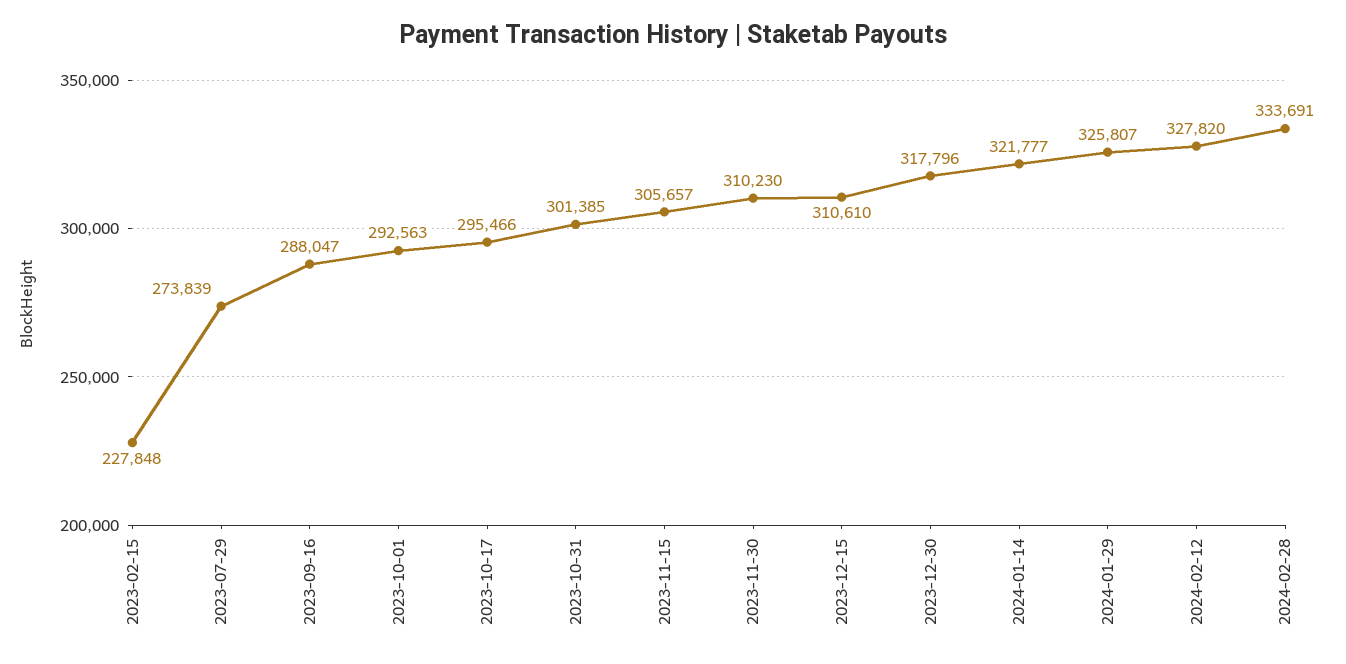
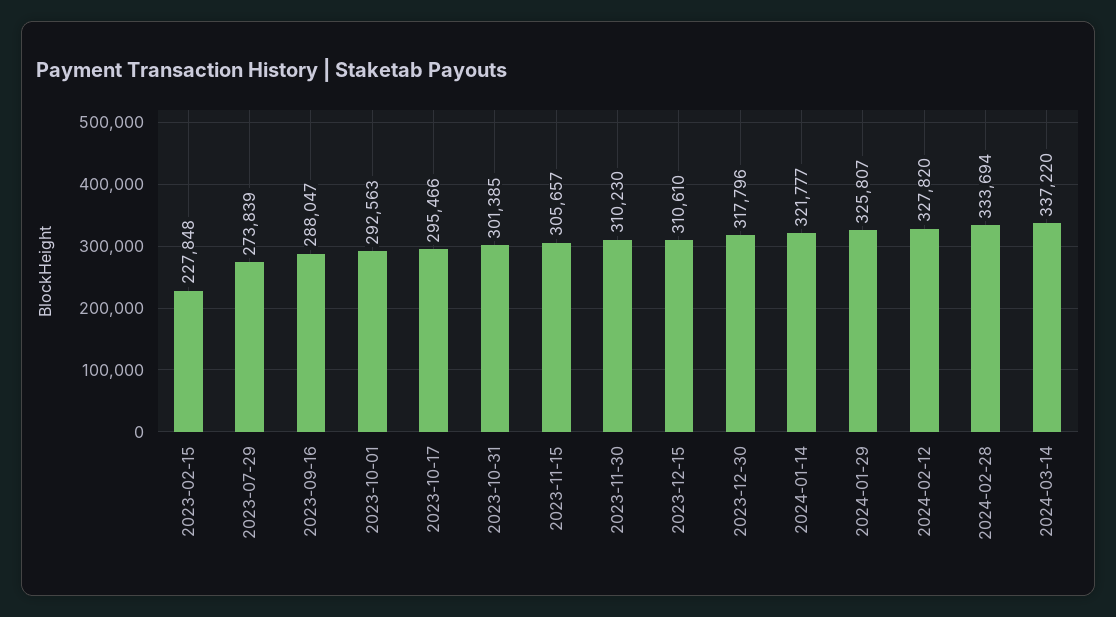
2024-02-28: 333691 -> 333694
2024-03-14: none -> 337220

